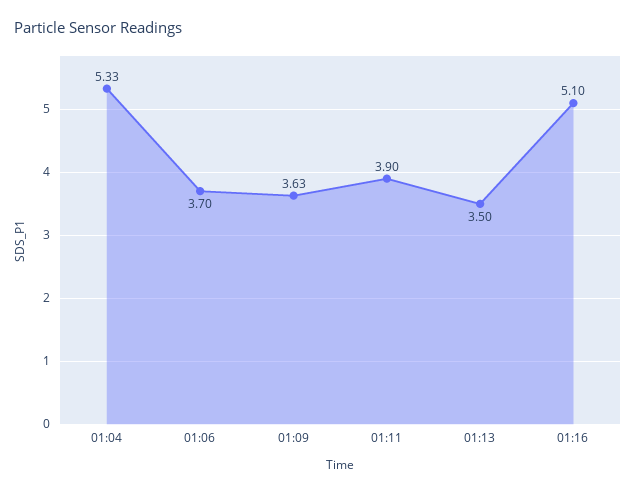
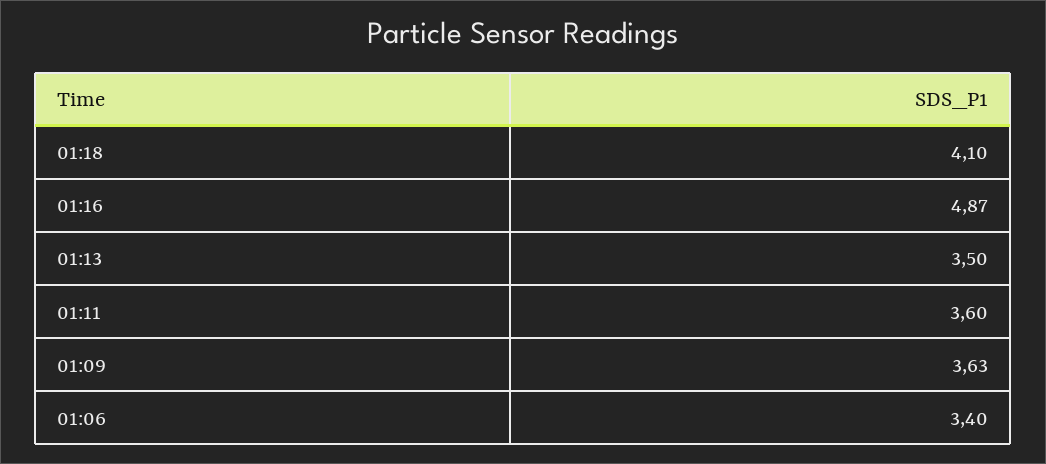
01:04: 5.33 -> none
01:06: 3.7 -> 3.4
01:11: 3.9 -> 3.6
01:16: 5.1 -> 4.87
01:18: none -> 4.1

